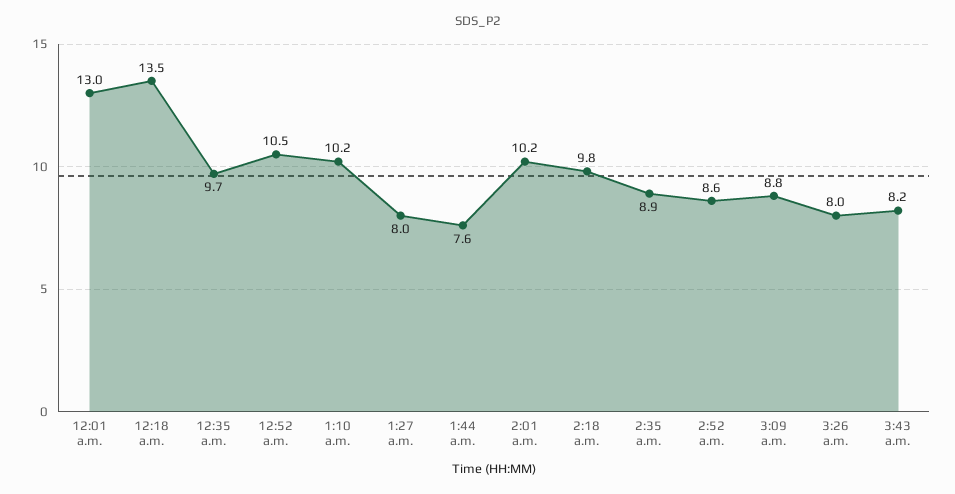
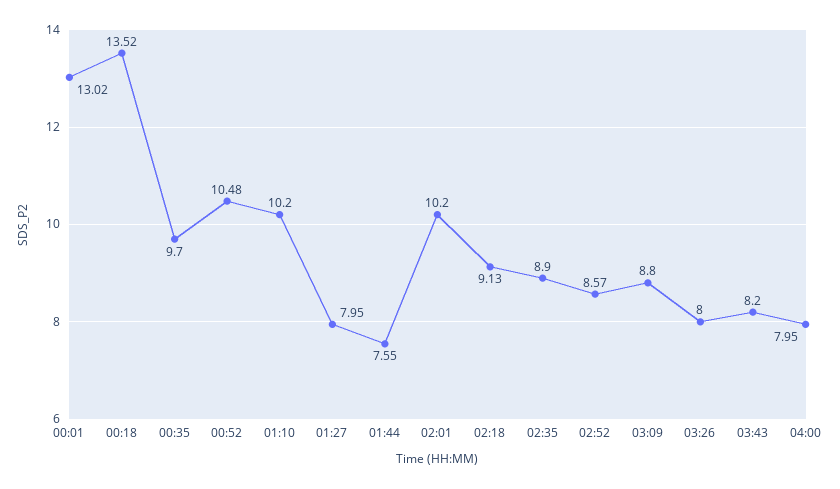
2:18 a.m.: 9.8 -> 9.13
04:00: none -> 7.95

